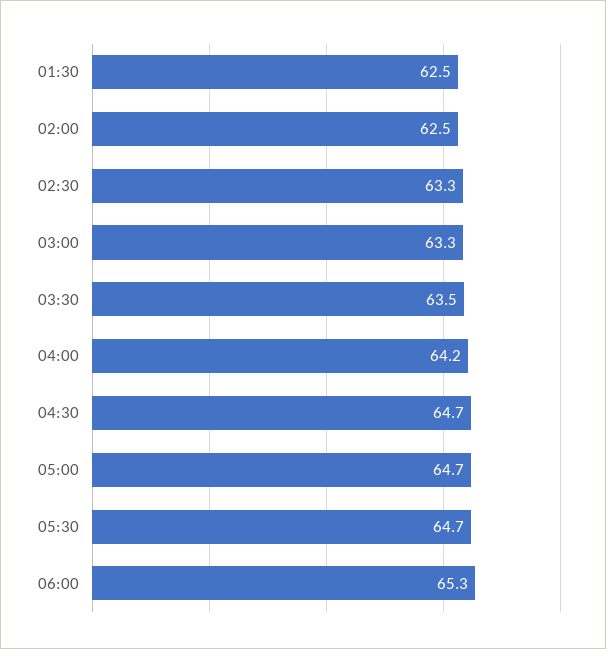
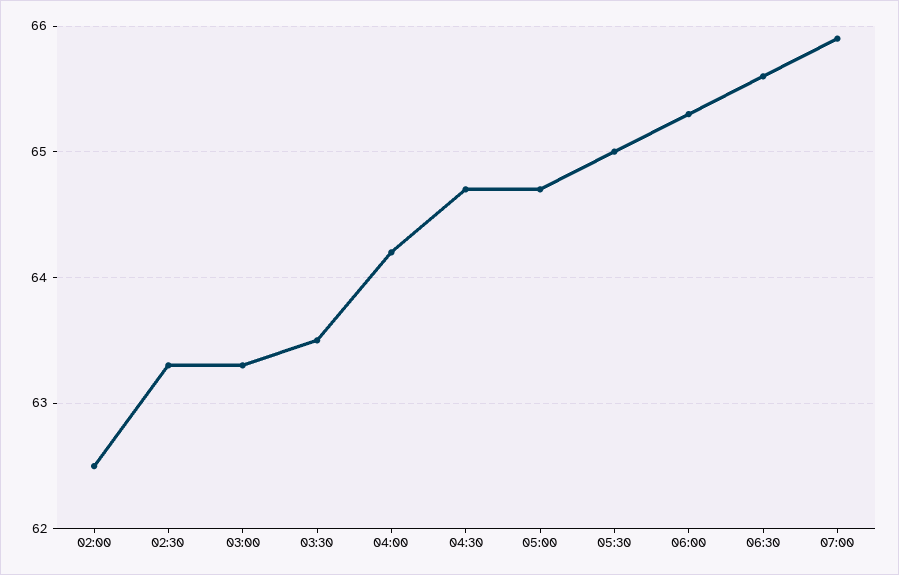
01:30: 62.5 -> none
05:30: 64.7 -> 65
06:30: none -> 65.6
07:00: none -> 65.9

